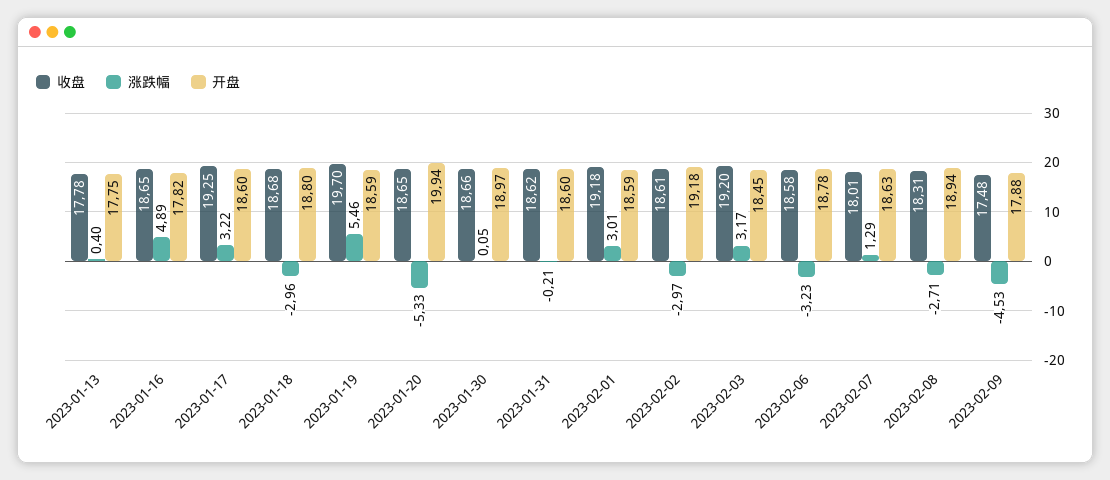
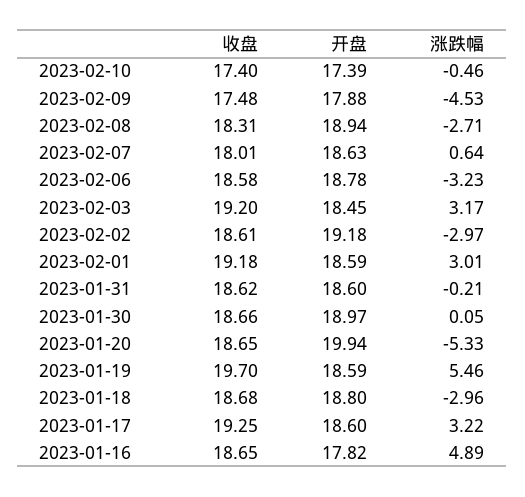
收盘, 2023-01-13: 17.78 -> none
涨跌幅, 2023-01-13: 0.4 -> none
开盘, 2023-01-13: 17.75 -> none
涨跌幅, 2023-02-07: 1.29 -> 0.64
收盘, 2023-02-10: none -> 17.4
开盘, 2023-02-10: none -> 17.39
涨跌幅, 2023-02-10: none -> -0.46

